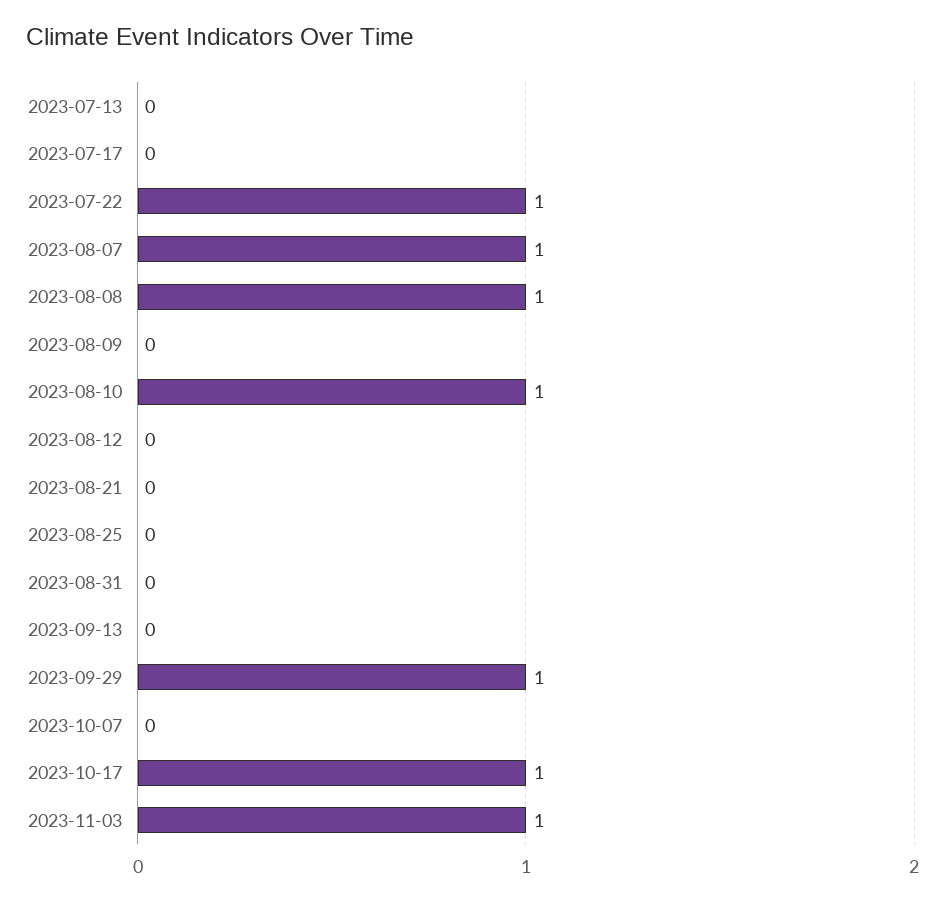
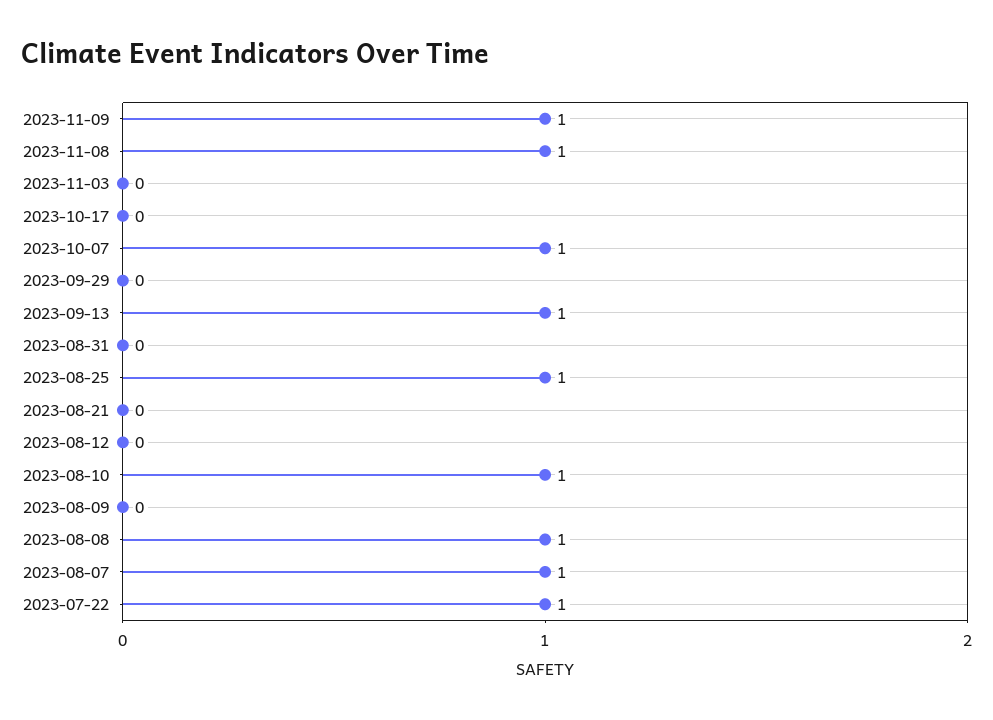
2023-07-13: 0 -> none
2023-07-17: 0 -> none
2023-08-25: 0 -> 1
2023-09-13: 0 -> 1
2023-09-29: 1 -> 0
2023-10-07: 0 -> 1
2023-10-17: 1 -> 0
2023-11-03: 1 -> 0
2023-11-09: none -> 1
2023-11-08: none -> 1

